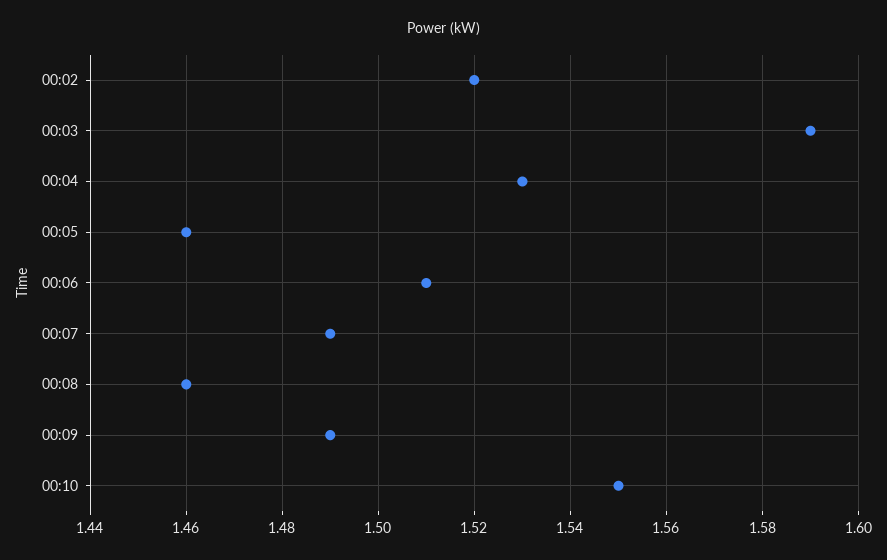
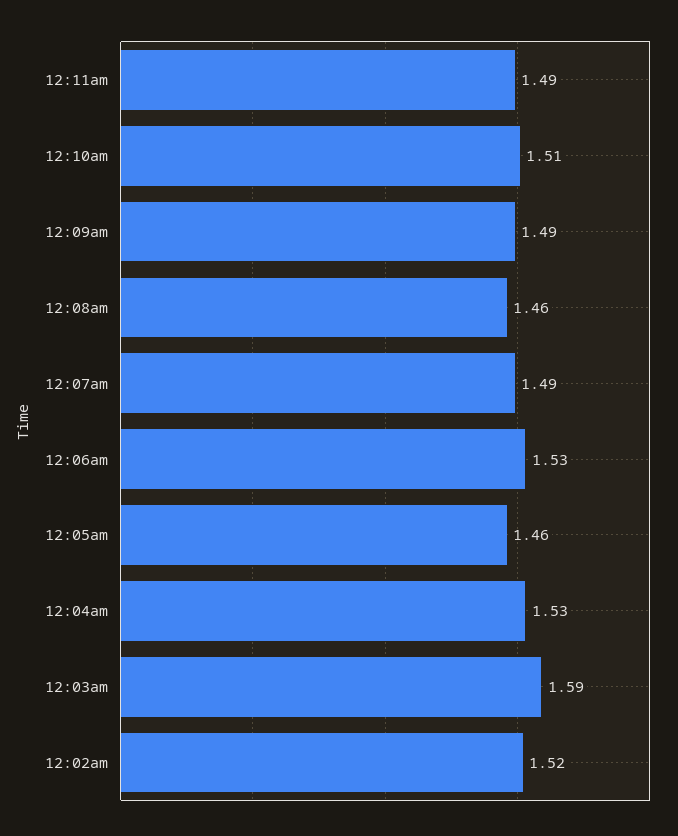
00:06: 1.51 -> 1.53
00:10: 1.55 -> 1.51
12:11am: none -> 1.49

